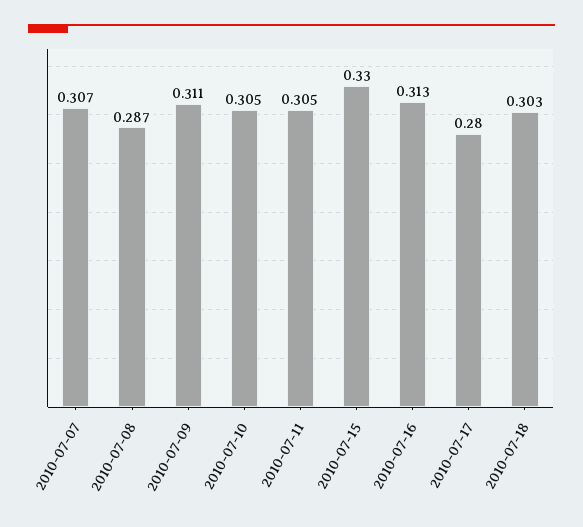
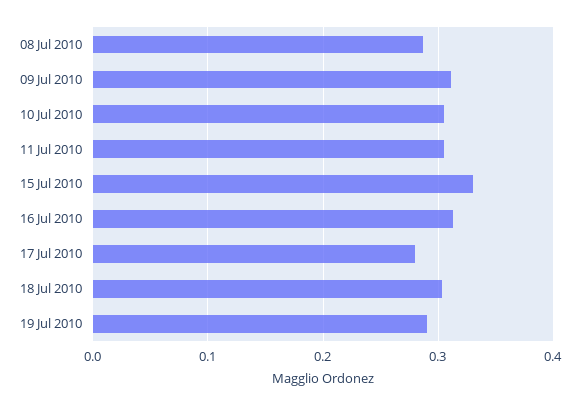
2010-07-07: 0.307 -> none
19 Jul 2010: none -> 0.29

